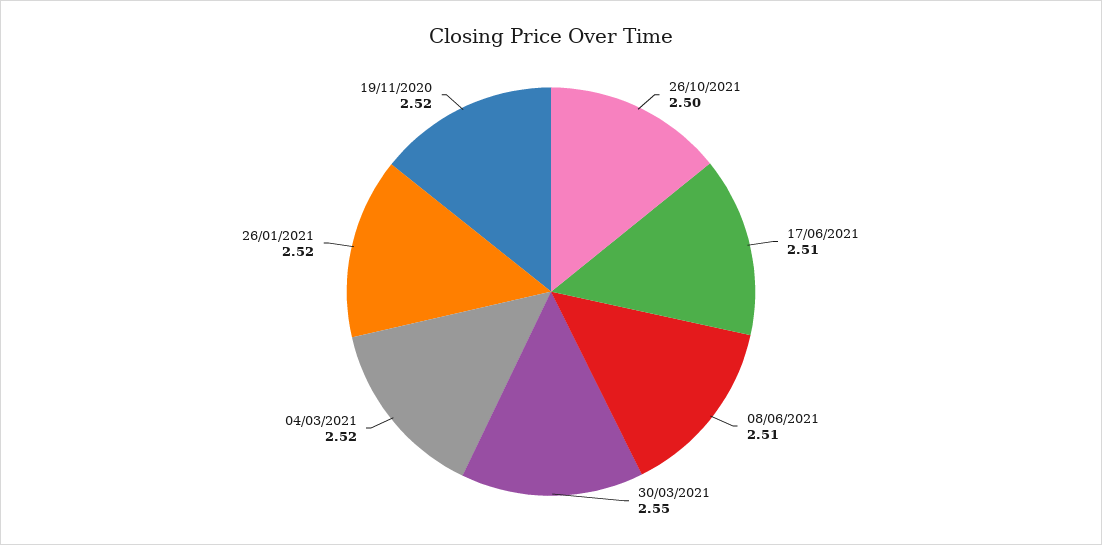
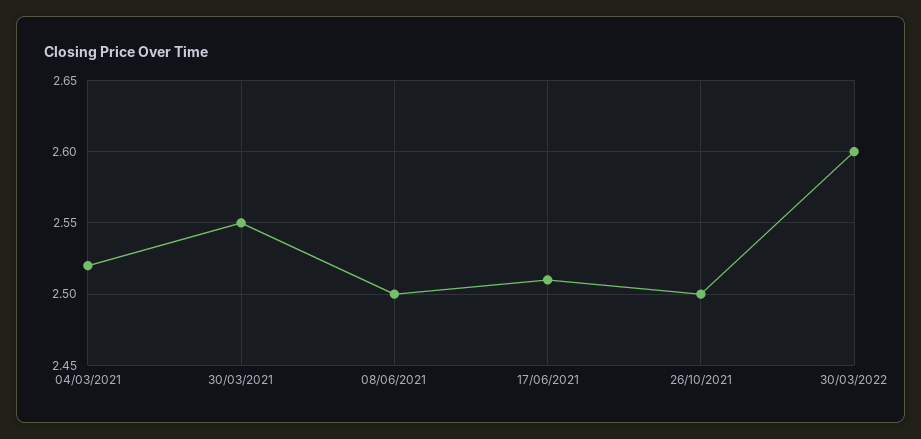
08/06/2021: 2.51 -> 2.5
26/01/2021: 2.52 -> none
19/11/2020: 2.52 -> none
30/03/2022: none -> 2.6

